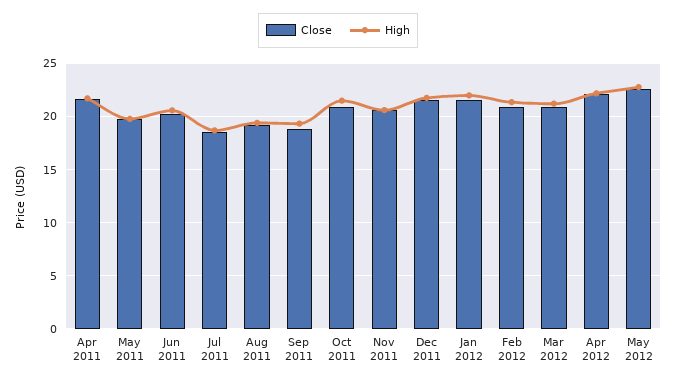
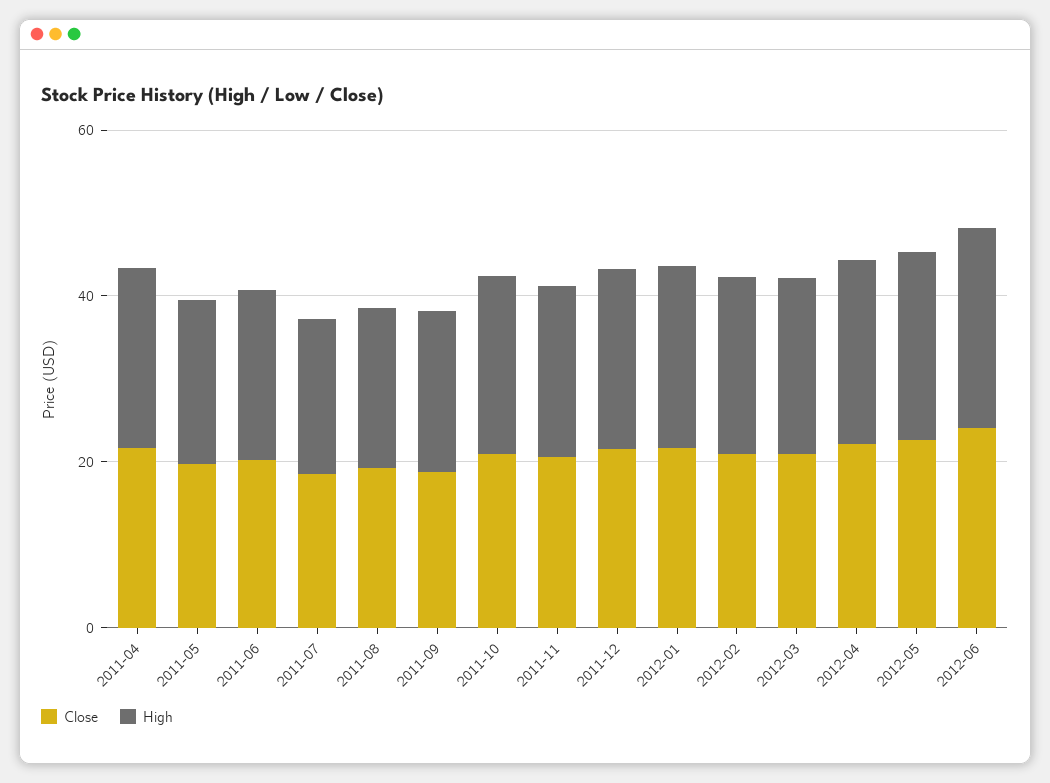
Close, 2012-06: none -> 25
High, 2012-06: none -> 25

